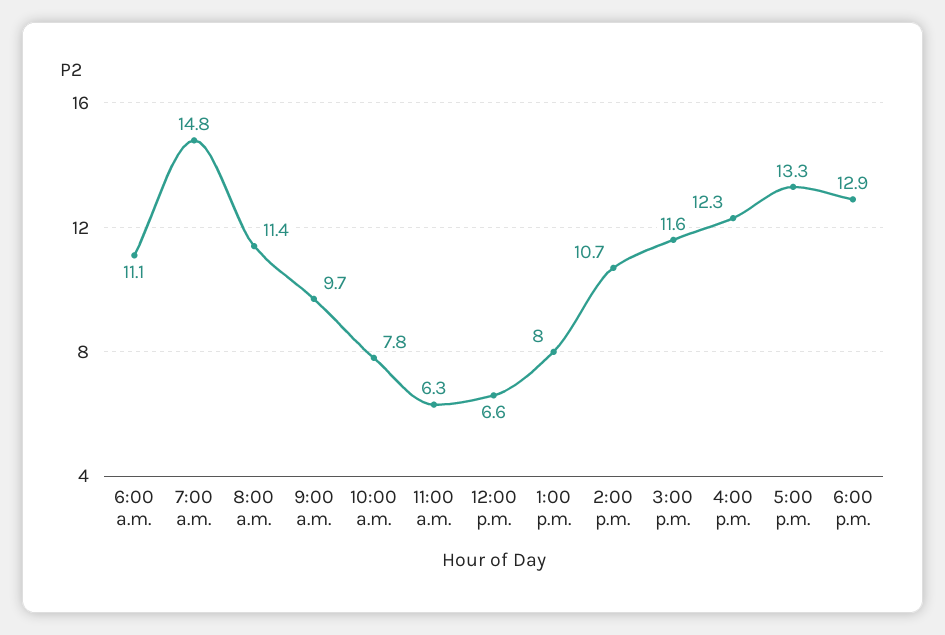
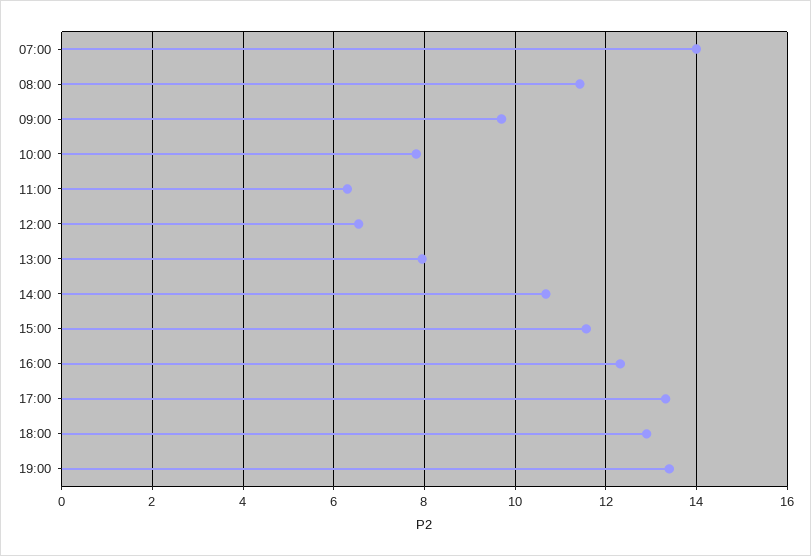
6:00 a.m.: 11.1 -> none
7:00 a.m.: 14.8 -> 14
19:00: none -> 13.4

